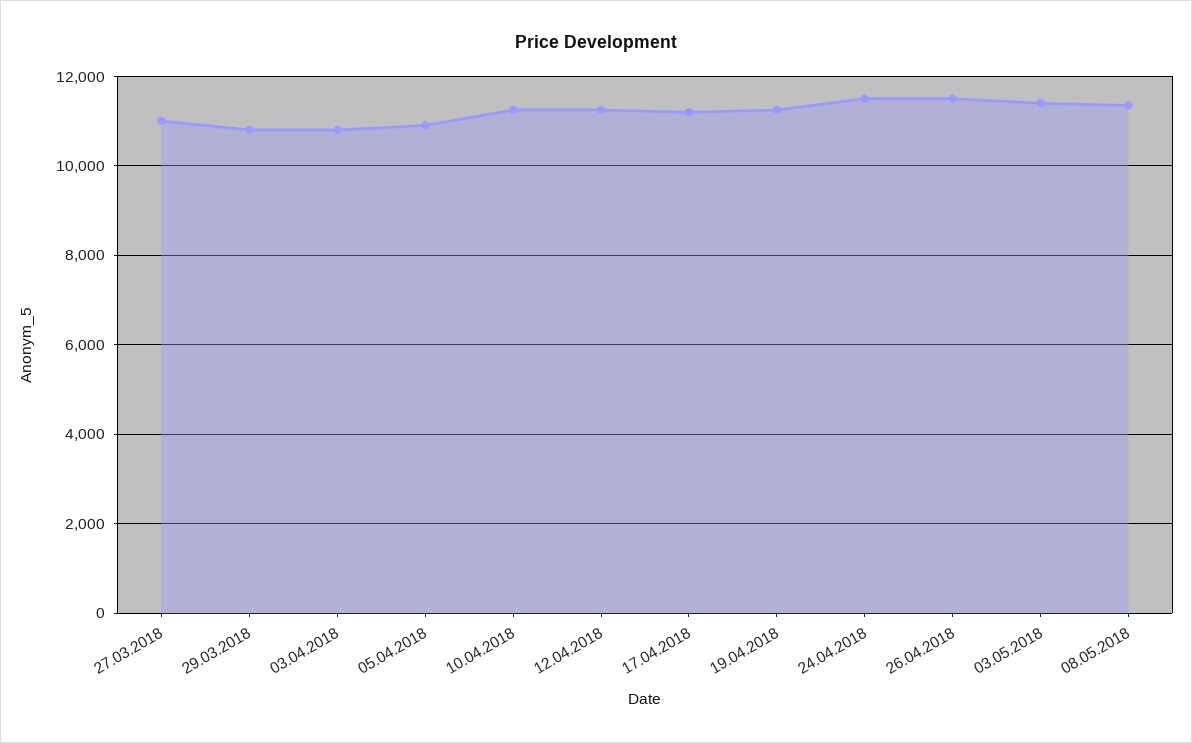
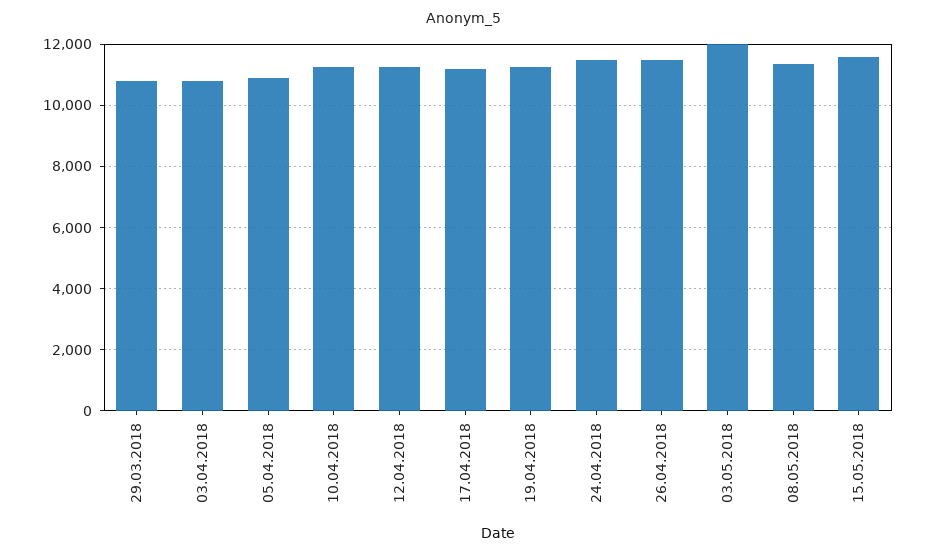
27.03.2018: 11000 -> none
03.05.2018: 11400 -> 12000
15.05.2018: none -> 11600

